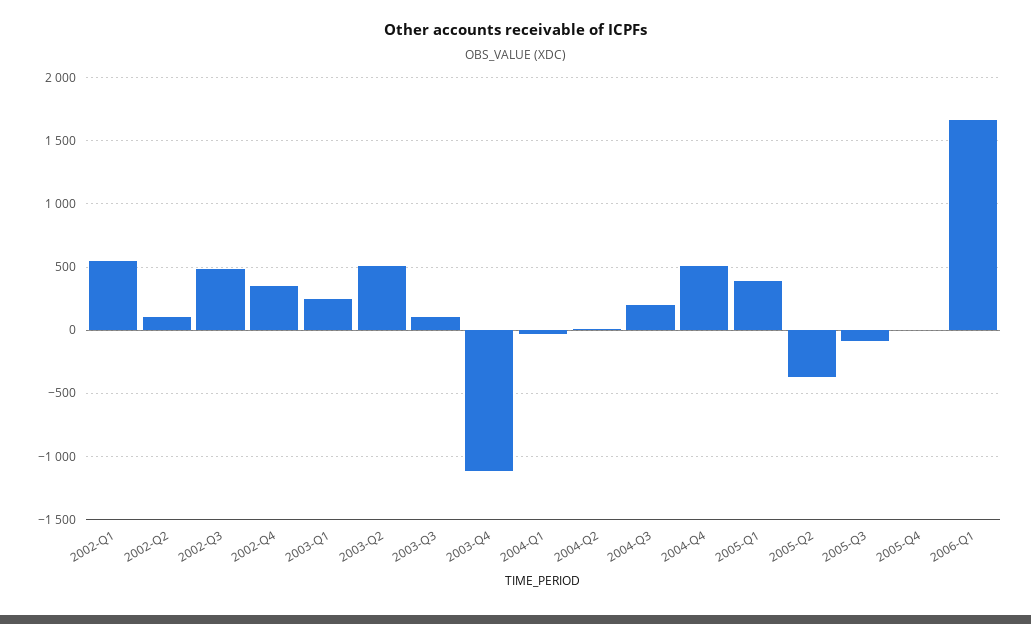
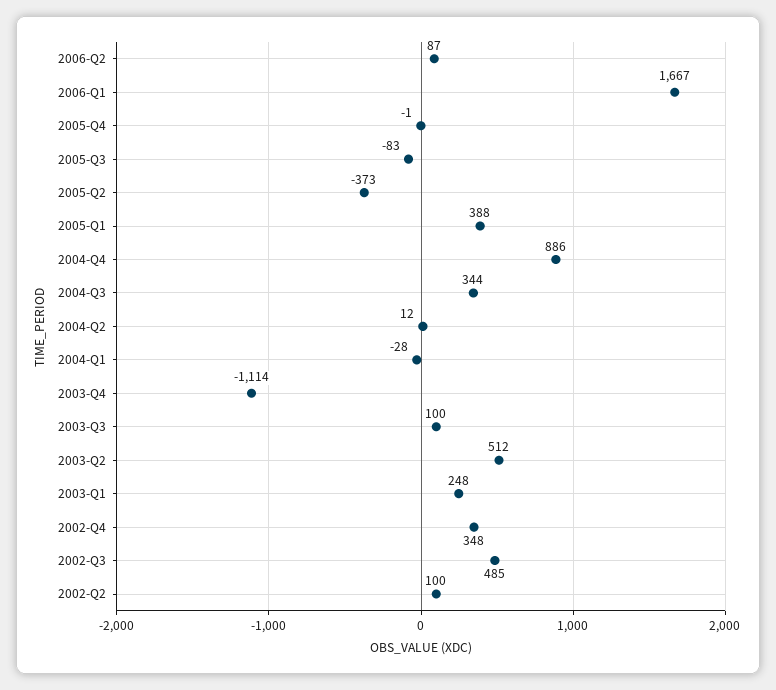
2002-Q1: 550 -> none
2004-Q3: 200 -> 344
2004-Q4: 500 -> 886
2006-Q2: none -> 87

